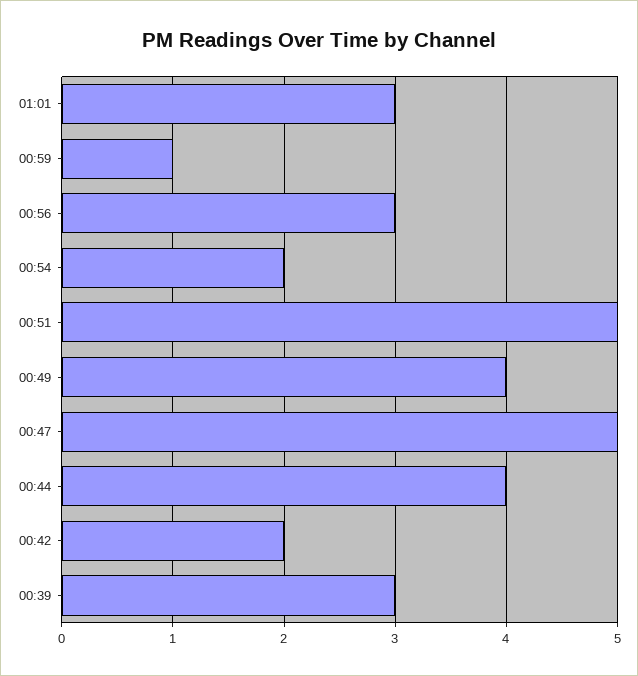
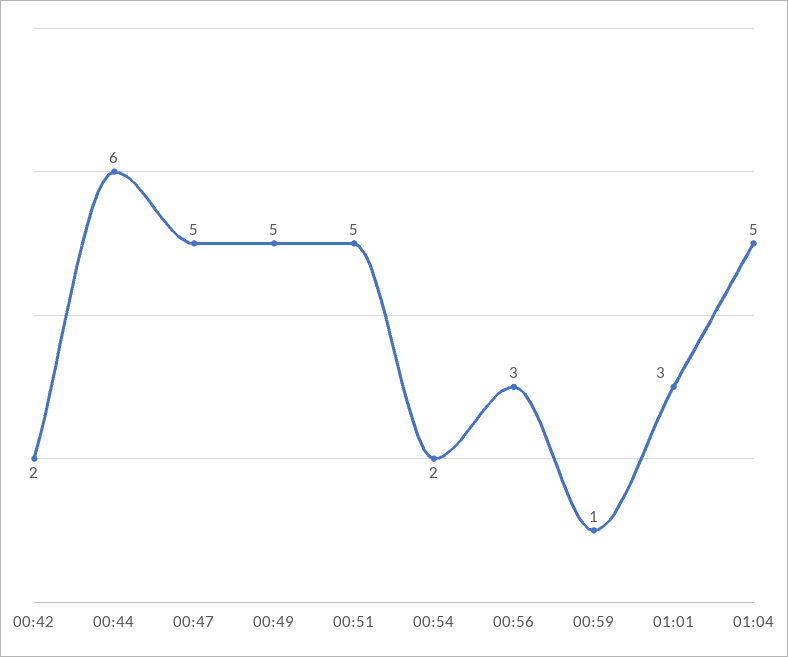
00:49: 4 -> 5
00:44: 4 -> 6
00:39: 3 -> none
01:04: none -> 5

